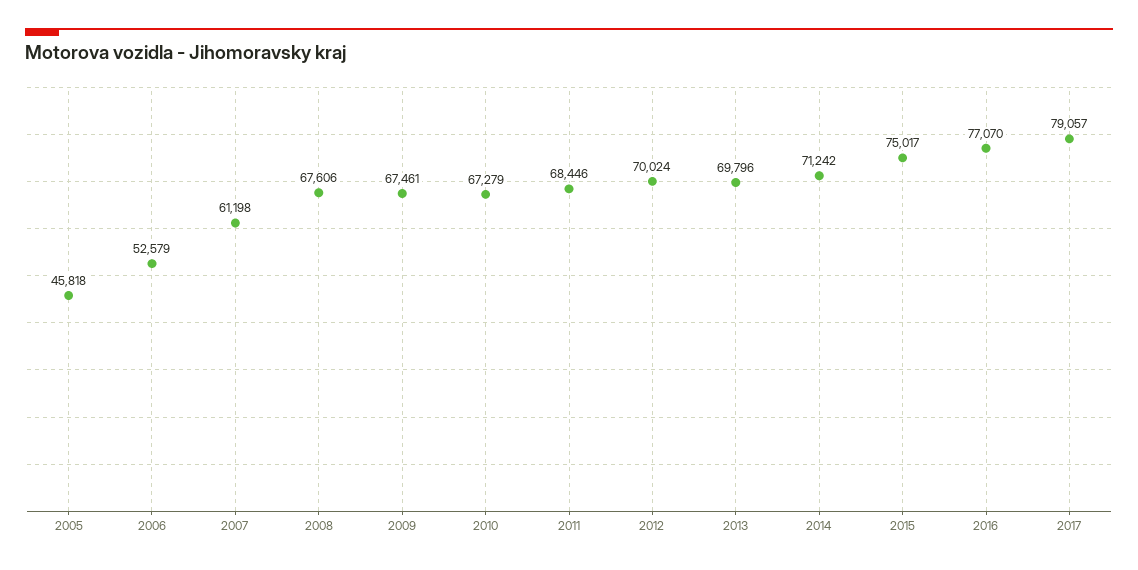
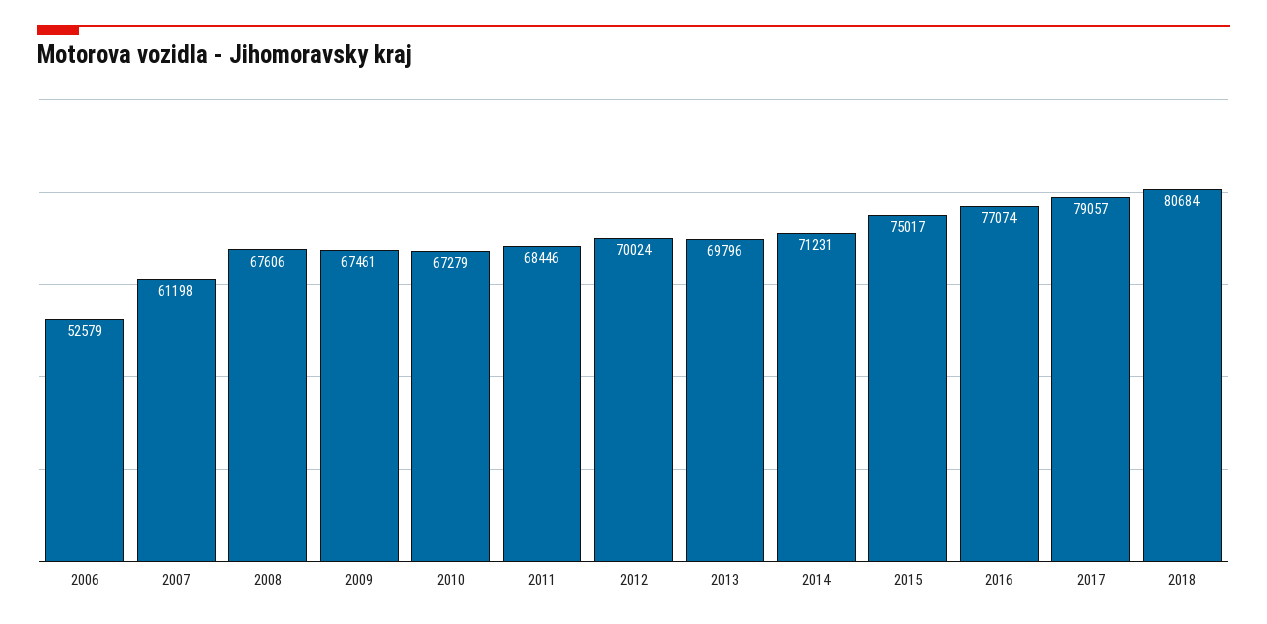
2005: 45818 -> none
2014: 71242 -> 71231
2016: 77070 -> 77074
2018: none -> 80684

